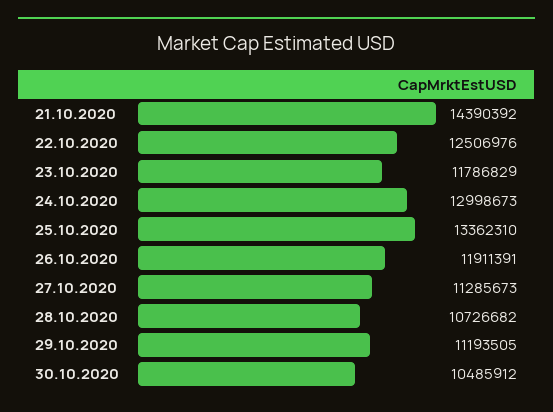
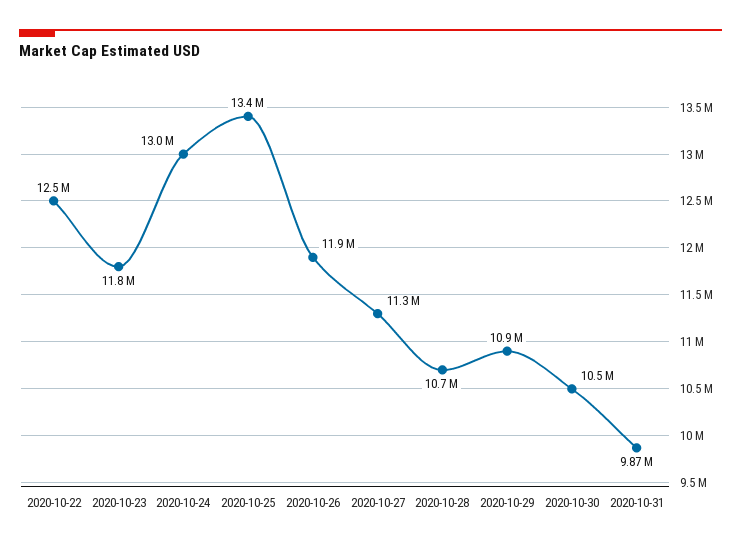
21.10.2020: 14390392 -> none
29.10.2020: 11193505 -> 10900000
2020-10-31: none -> 9870000

